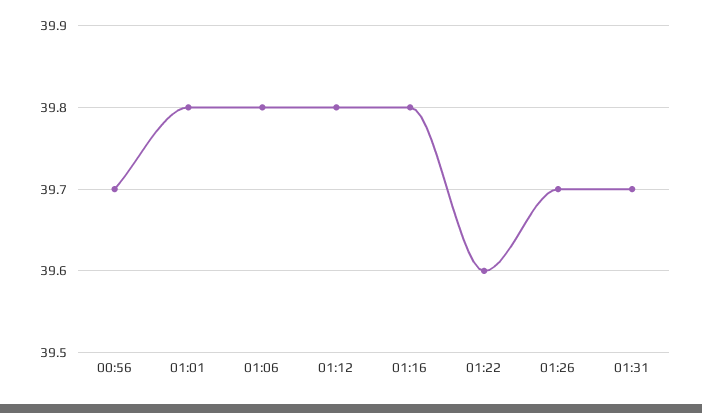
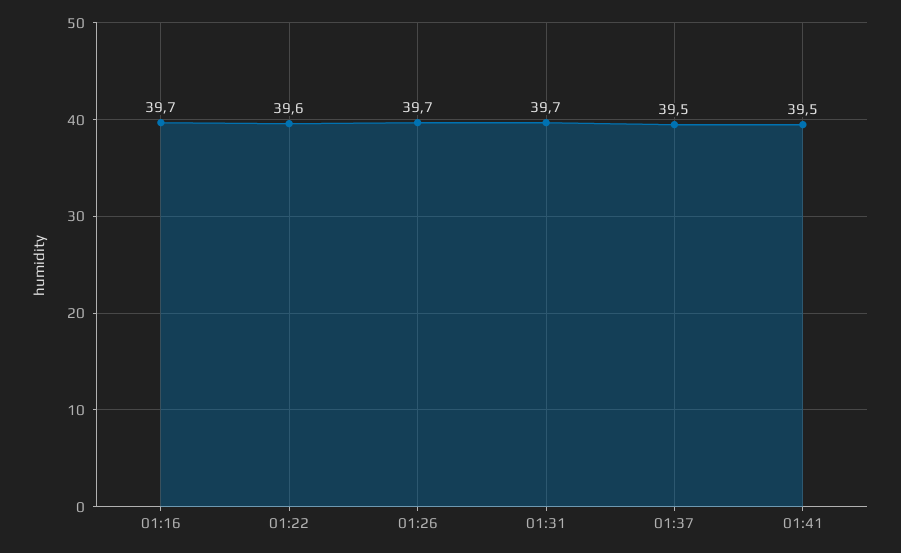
00:56: 39.7 -> none
01:01: 39.8 -> none
01:06: 39.8 -> none
01:12: 39.8 -> none
01:16: 39.8 -> 39.7
01:37: none -> 39.5
01:41: none -> 39.5

